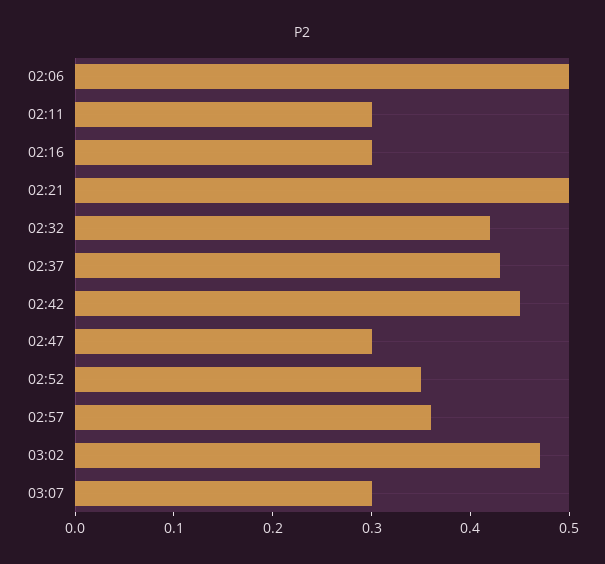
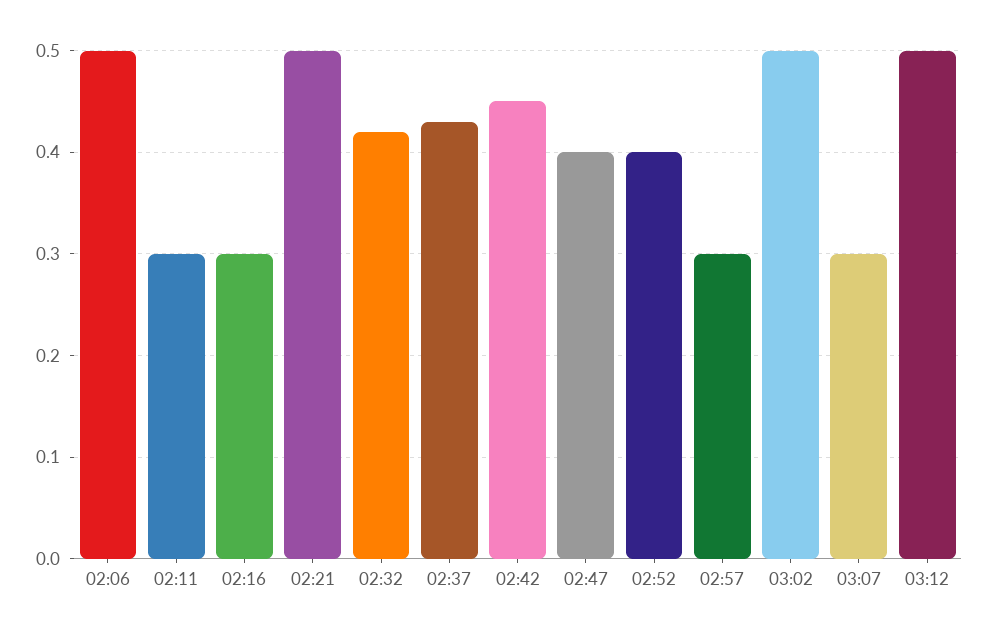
02:47: 0.3 -> 0.4
02:52: 0.35 -> 0.4
02:57: 0.36 -> 0.3
03:02: 0.47 -> 0.5
03:12: none -> 0.5

